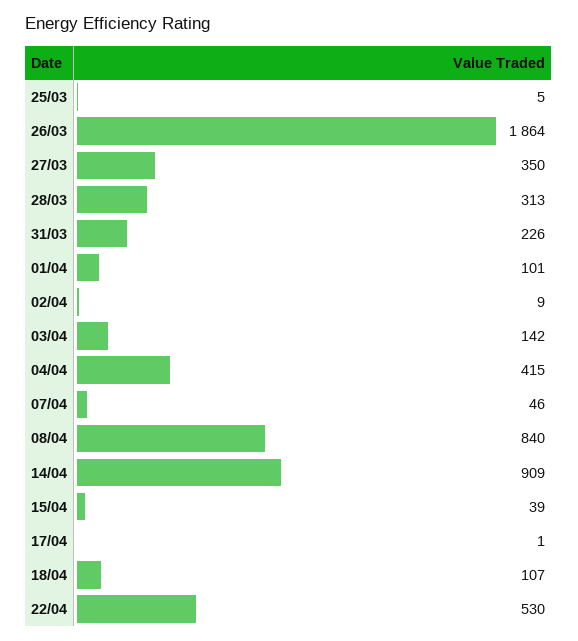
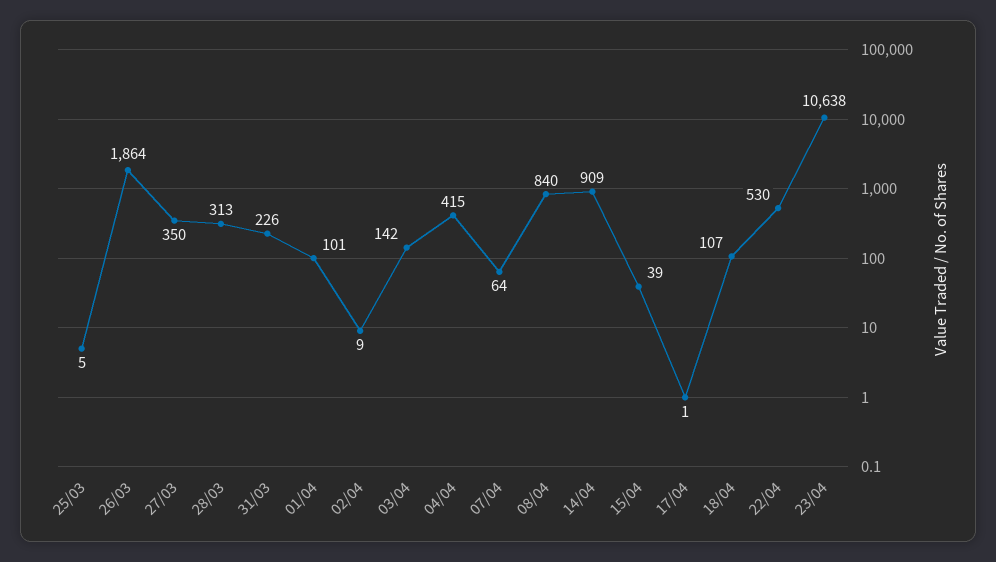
07/04: 46 -> 64
23/04: none -> 10638

